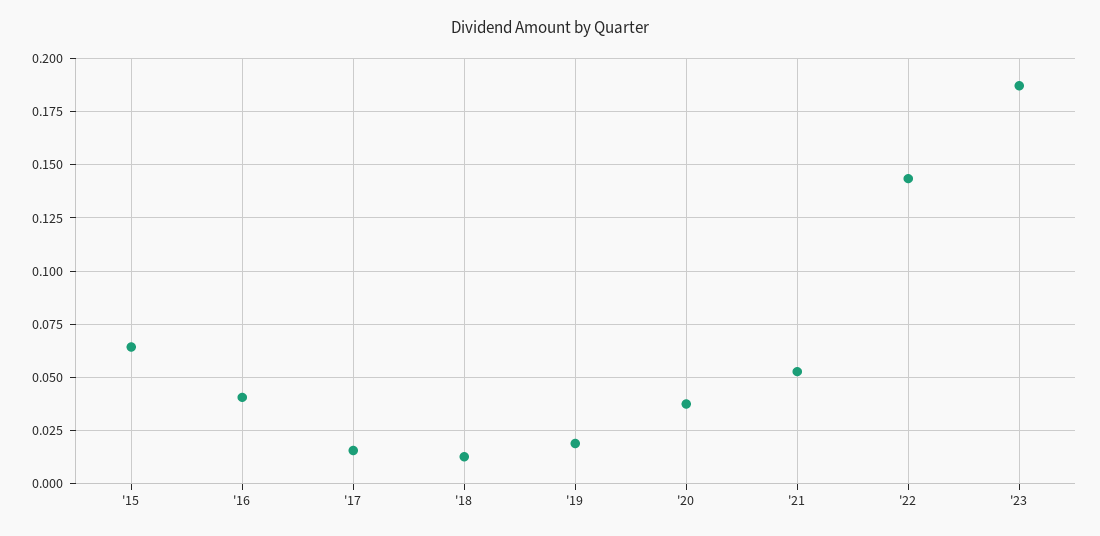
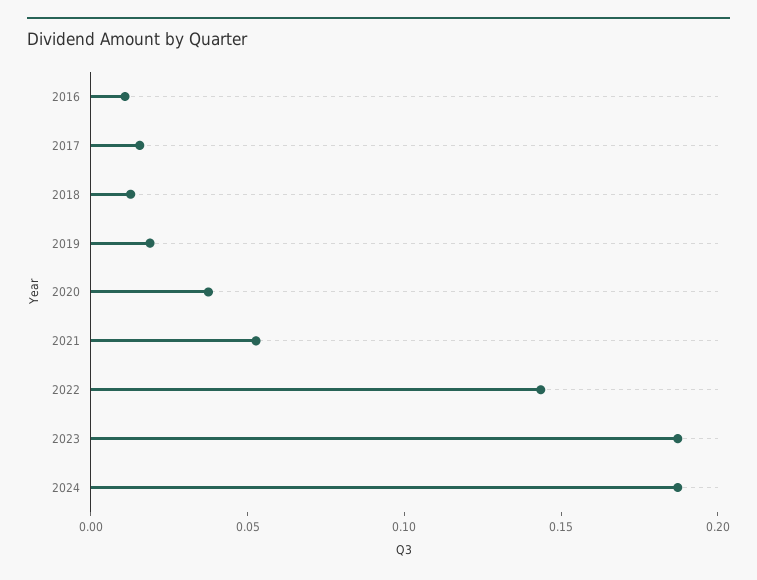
'15: 0.065 -> none
'16: 0.04 -> 0.01
2024: none -> 0.19

